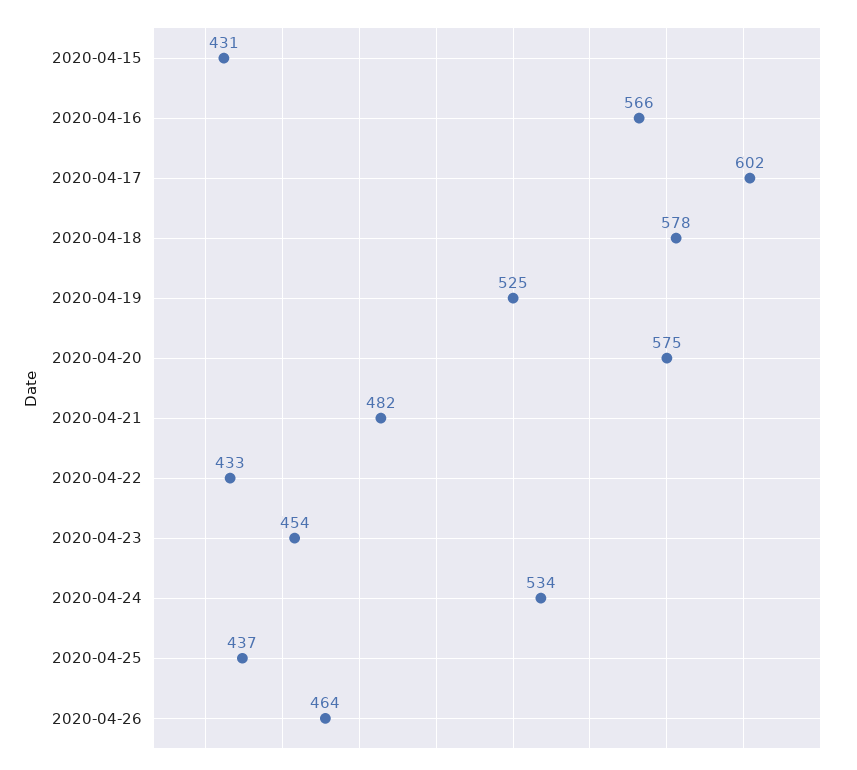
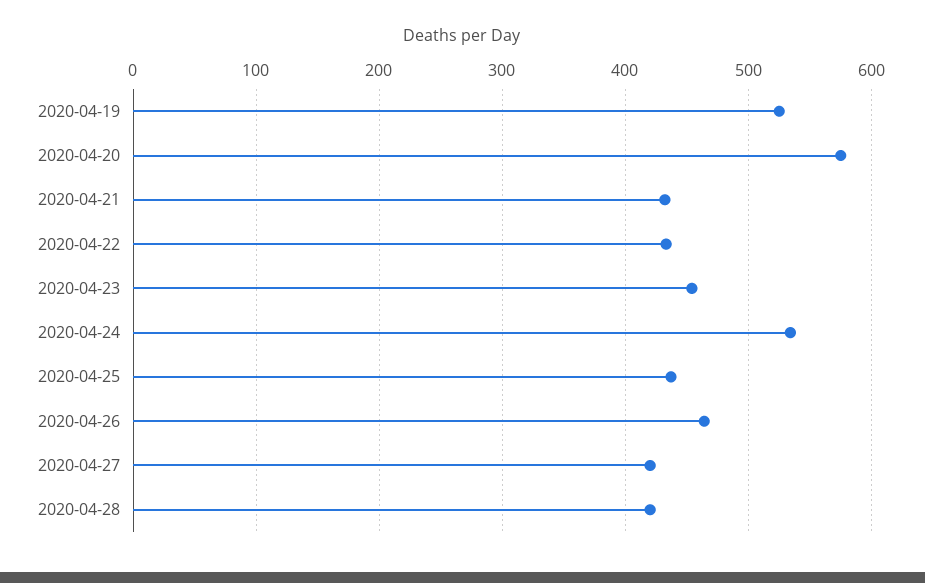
2020-04-15: 431 -> none
2020-04-16: 566 -> none
2020-04-17: 602 -> none
2020-04-18: 578 -> none
2020-04-21: 482 -> 430
2020-04-27: none -> 420
2020-04-28: none -> 420

